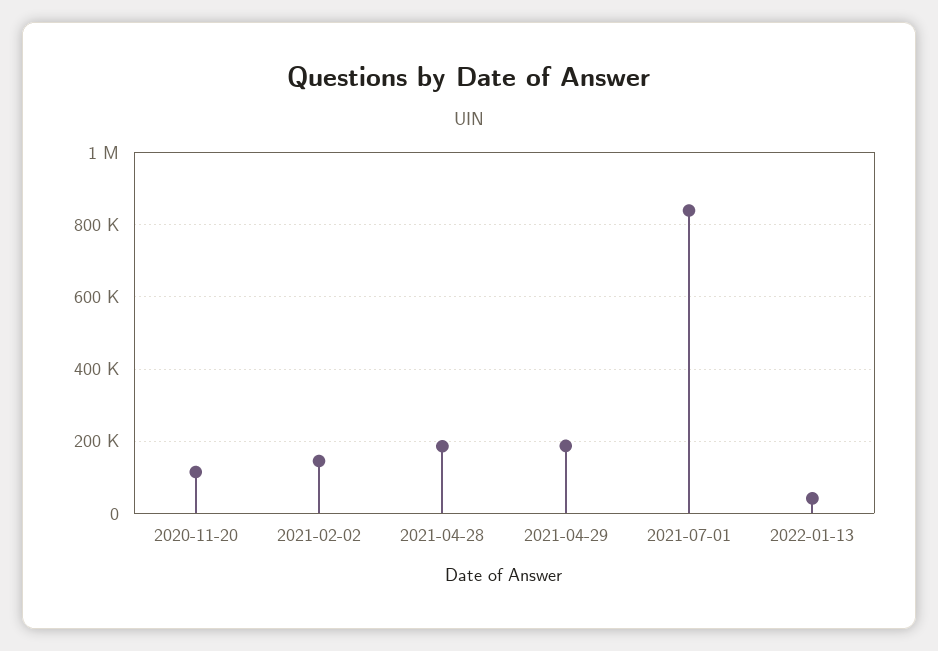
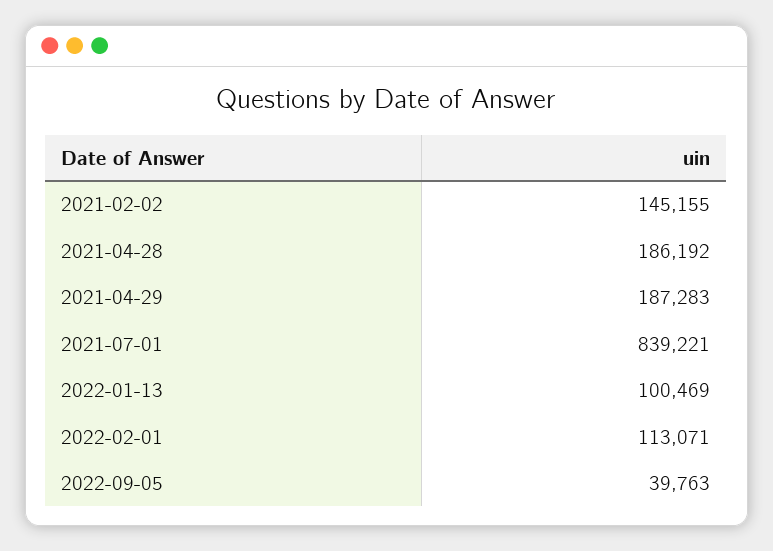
2020-11-20: 120000 -> none
2022-01-13: 40000 -> 100469
2022-02-01: none -> 113071
2022-09-05: none -> 39763

